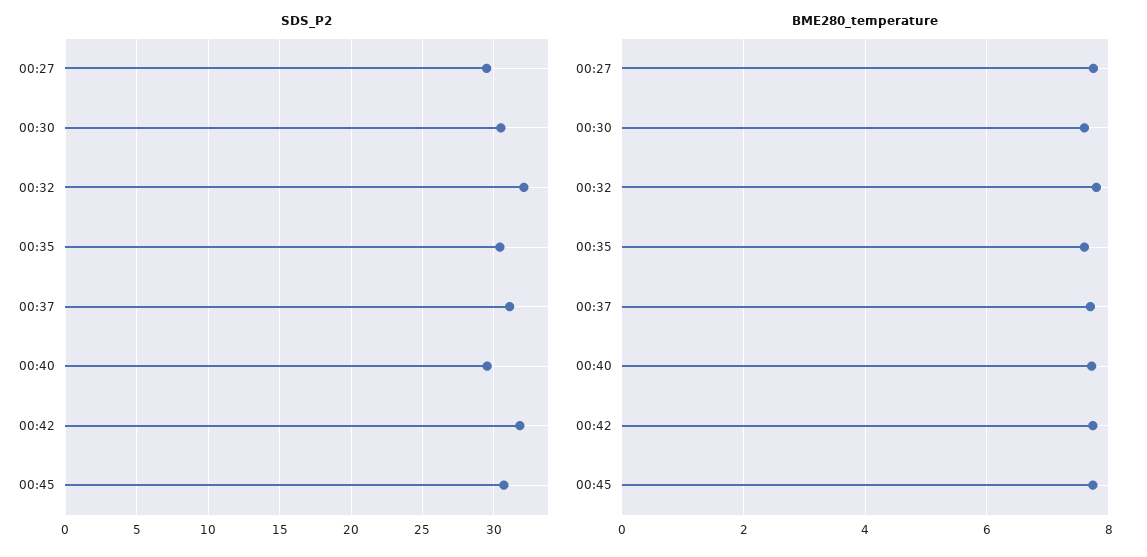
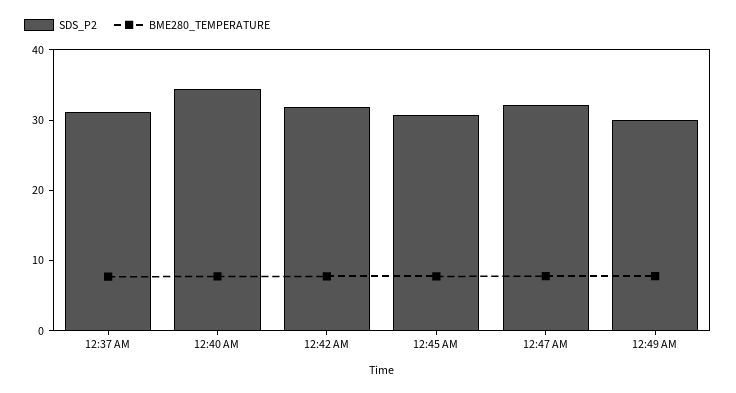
SDS_P2, 00:27: 29.5 -> none
SDS_P2, 00:30: 30.5 -> none
SDS_P2, 00:32: 32 -> none
SDS_P2, 00:35: 30.5 -> none
SDS_P2, 00:40: 29.5 -> 34
BME280_temperature, 00:27: 7.8 -> none
BME280_temperature, 00:30: 7.6 -> none
BME280_temperature, 00:32: 7.8 -> none
BME280_temperature, 00:35: 7.6 -> none
SDS_P2, 12:47 AM: none -> 32
BME280_temperature, 12:47 AM: none -> 8
SDS_P2, 12:49 AM: none -> 30
BME280_temperature, 12:49 AM: none -> 8

